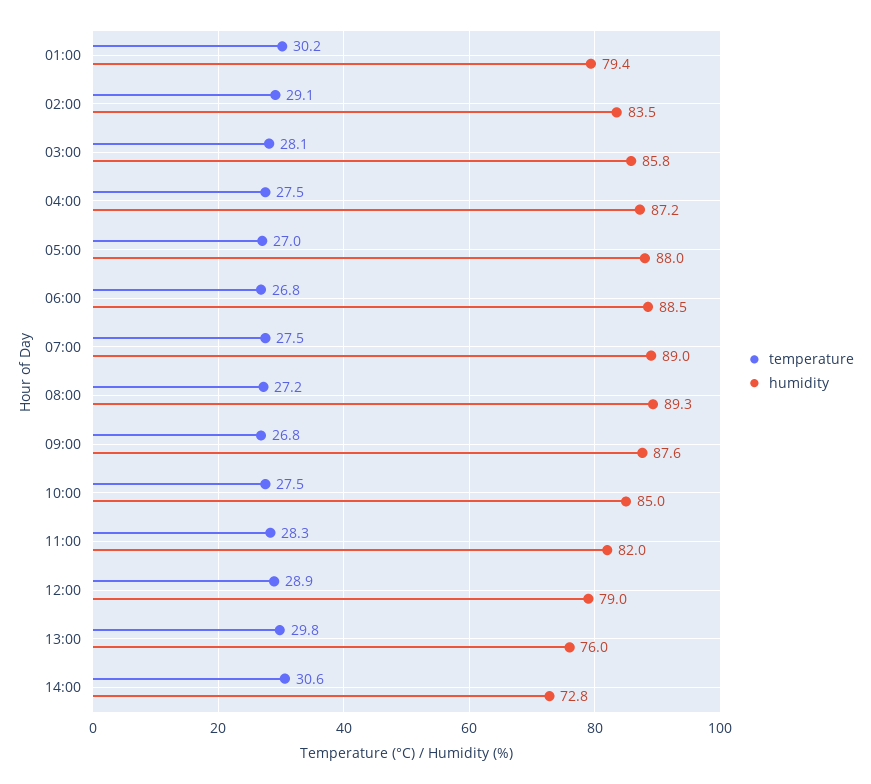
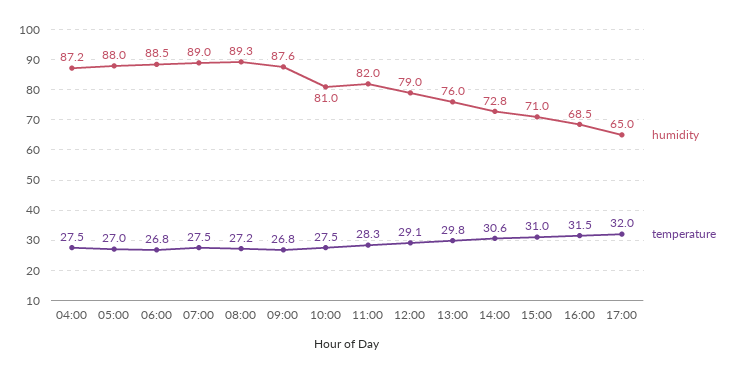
temperature, 01:00: 30.2 -> none
humidity, 01:00: 79.4 -> none
temperature, 02:00: 29.1 -> none
humidity, 02:00: 83.5 -> none
temperature, 03:00: 28.1 -> none
humidity, 03:00: 85.8 -> none
humidity, 10:00: 85 -> 81
temperature, 12:00: 28.9 -> 29.1
humidity, 15:00: none -> 71
temperature, 15:00: none -> 31
humidity, 16:00: none -> 68.5
temperature, 16:00: none -> 31.5
humidity, 17:00: none -> 65
temperature, 17:00: none -> 32

